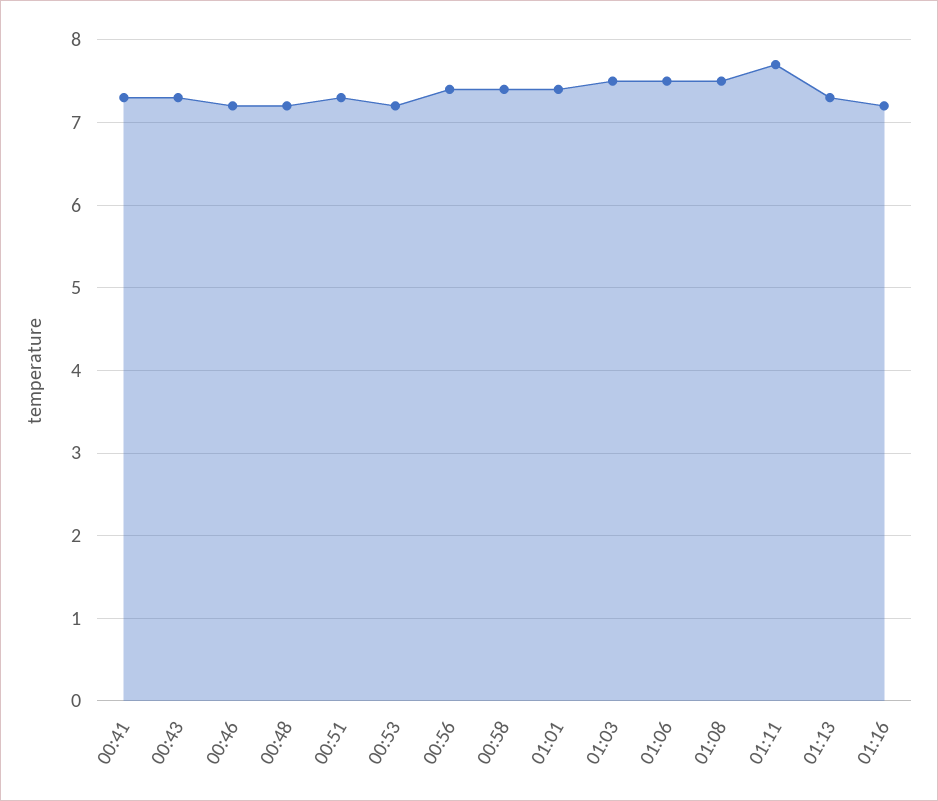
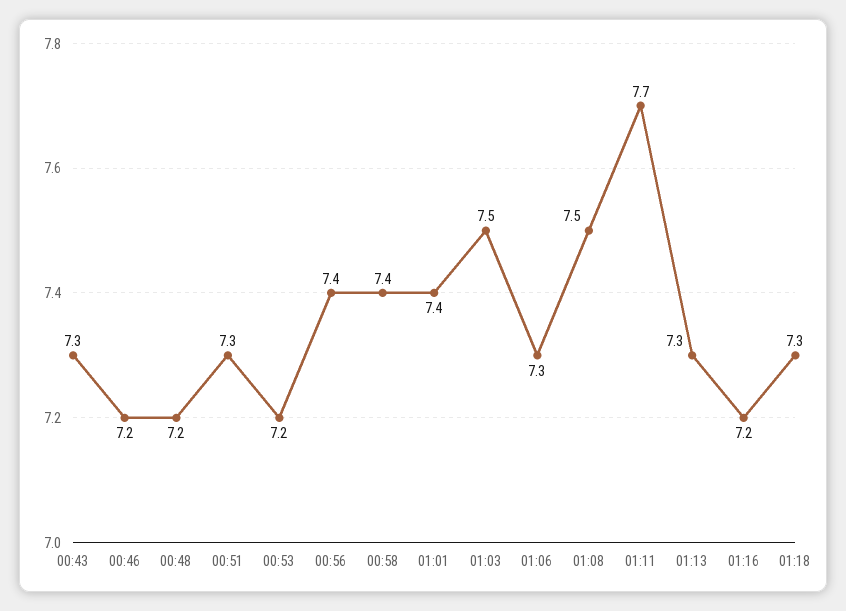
00:41: 7.3 -> none
01:06: 7.5 -> 7.3
01:18: none -> 7.3

